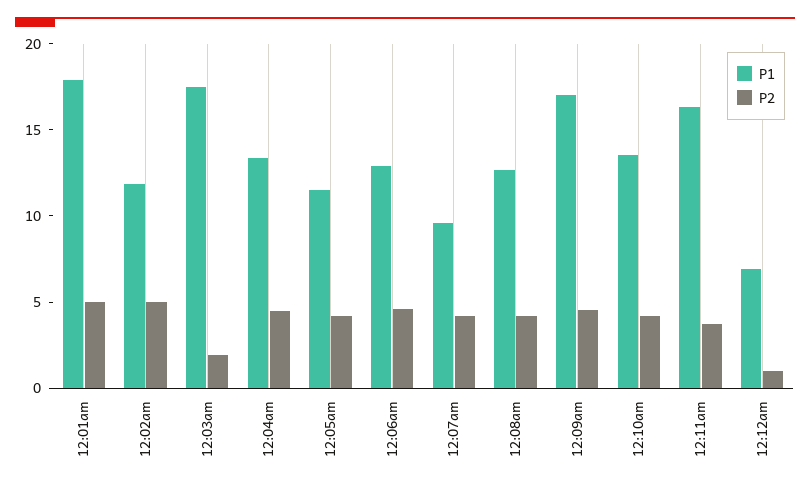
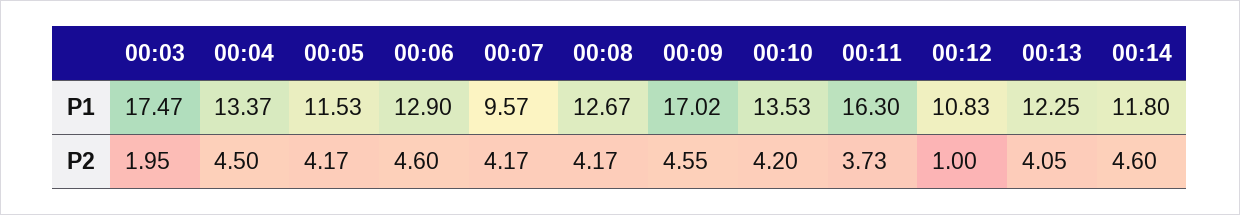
P1, 12:01am: 18 -> none
P2, 12:01am: 5 -> none
P1, 12:02am: 12 -> none
P2, 12:02am: 5 -> none
P1, 12:12am: 7 -> 10.83
P1, 00:13: none -> 12.25
P1, 00:14: none -> 11.8
P2, 00:13: none -> 4.05
P2, 00:14: none -> 4.6

